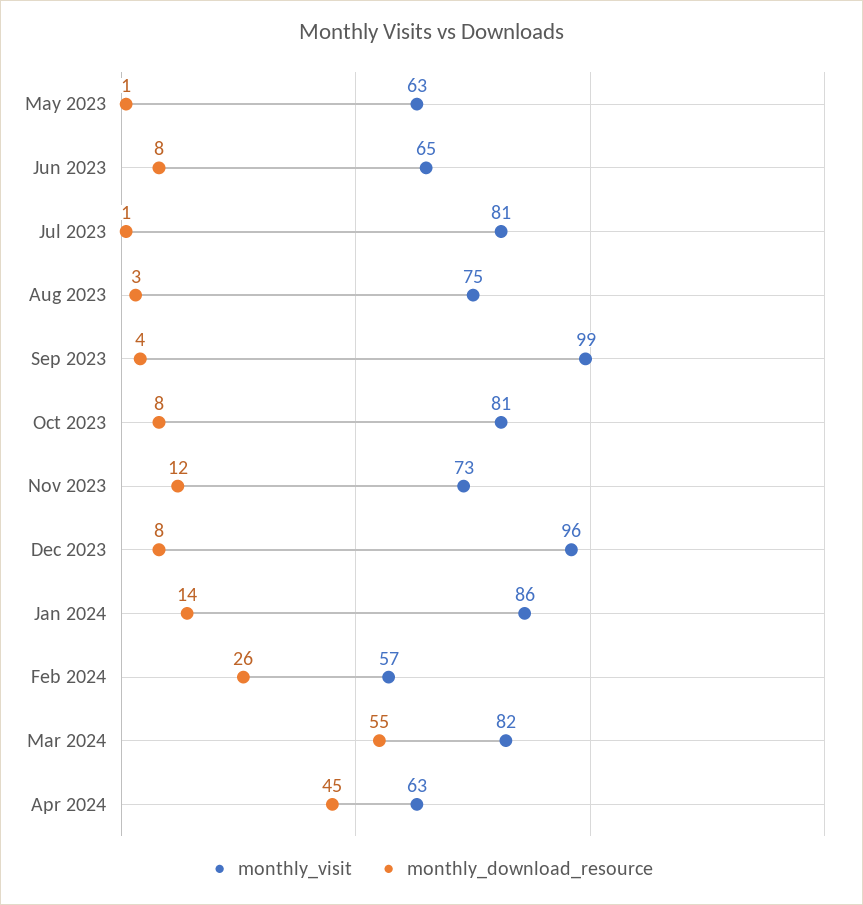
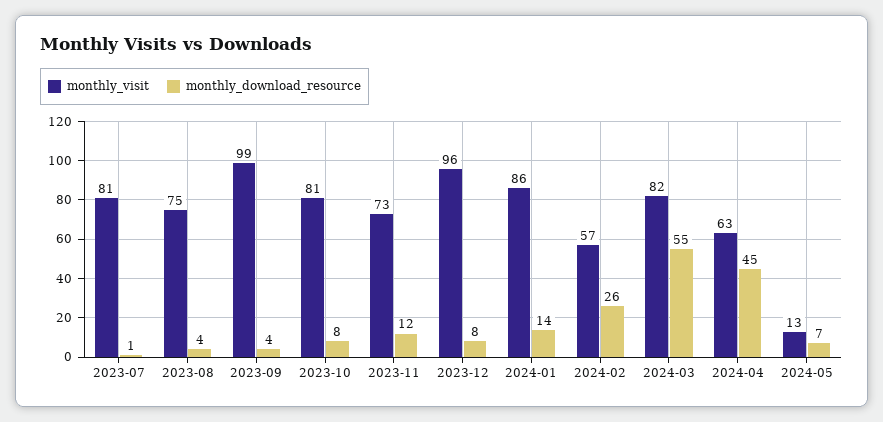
monthly_visit, May 2023: 63 -> none
monthly_download_resource, May 2023: 1 -> none
monthly_visit, Jun 2023: 65 -> none
monthly_download_resource, Jun 2023: 8 -> none
monthly_download_resource, Aug 2023: 3 -> 4
monthly_visit, 2024-05: none -> 13
monthly_download_resource, 2024-05: none -> 7

